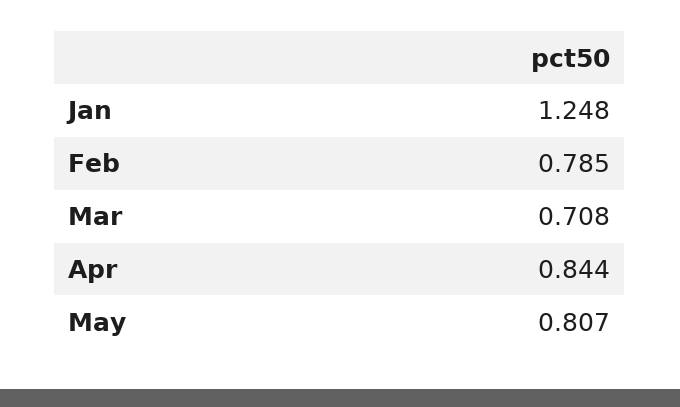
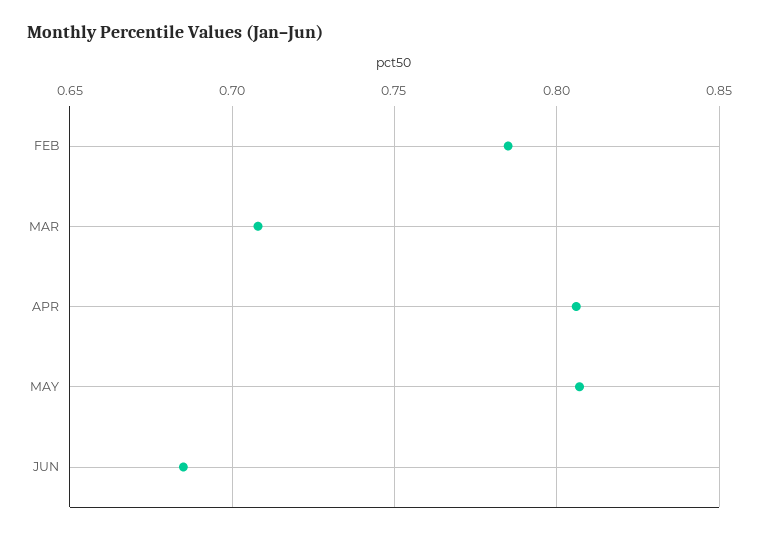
Jan: 1.248 -> none
Apr: 0.844 -> 0.805
JUN: none -> 0.685

